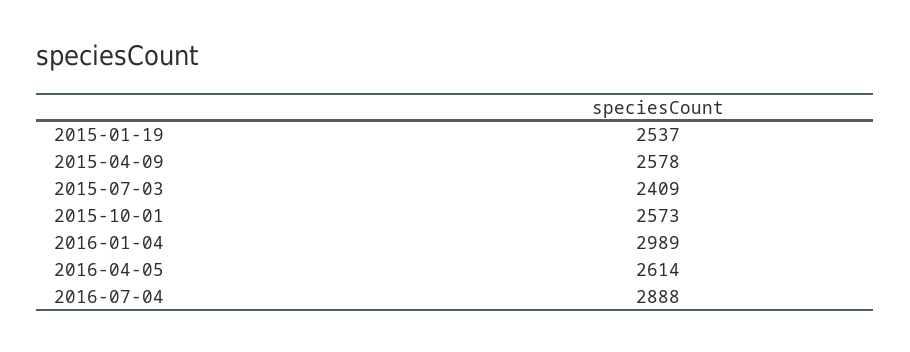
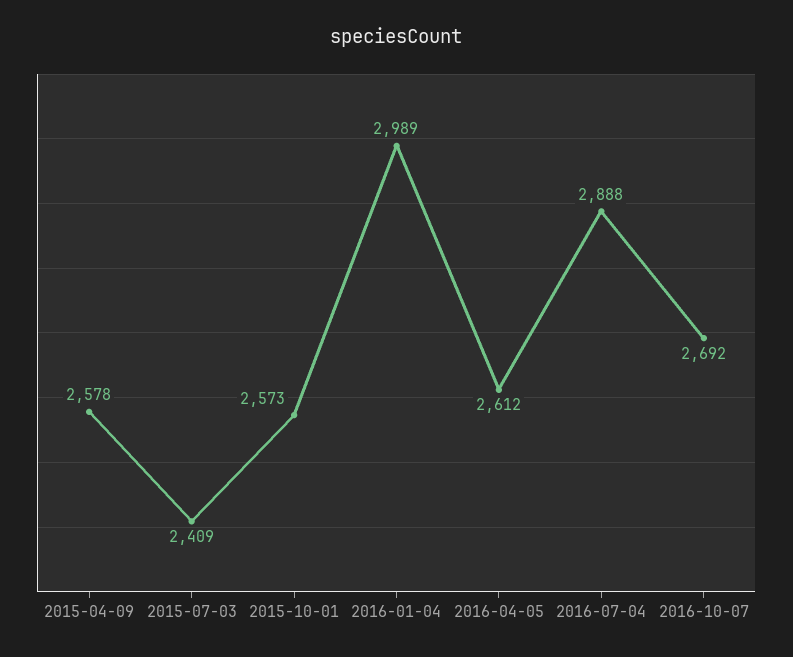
2015-01-19: 2537 -> none
2016-04-05: 2614 -> 2612
2016-10-07: none -> 2692

